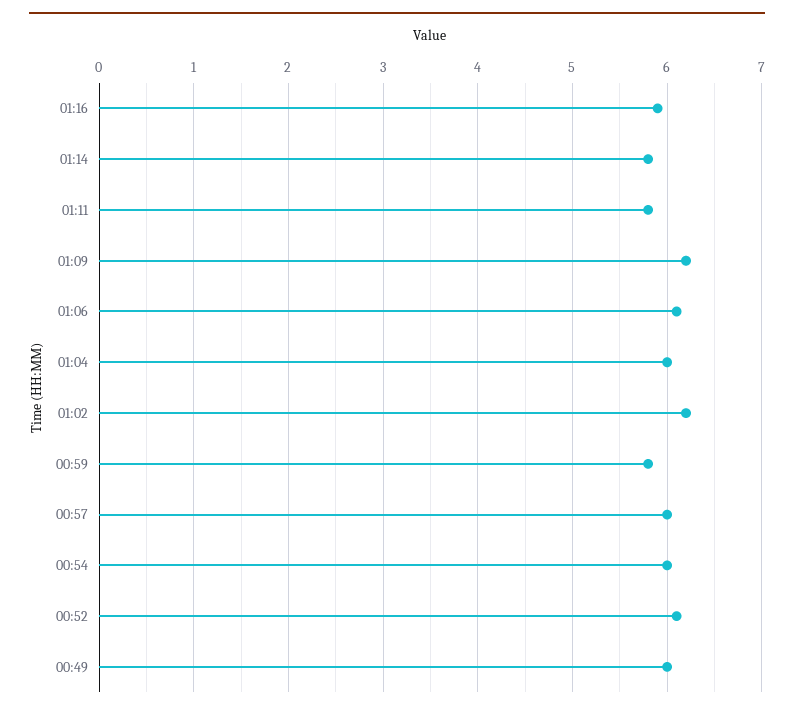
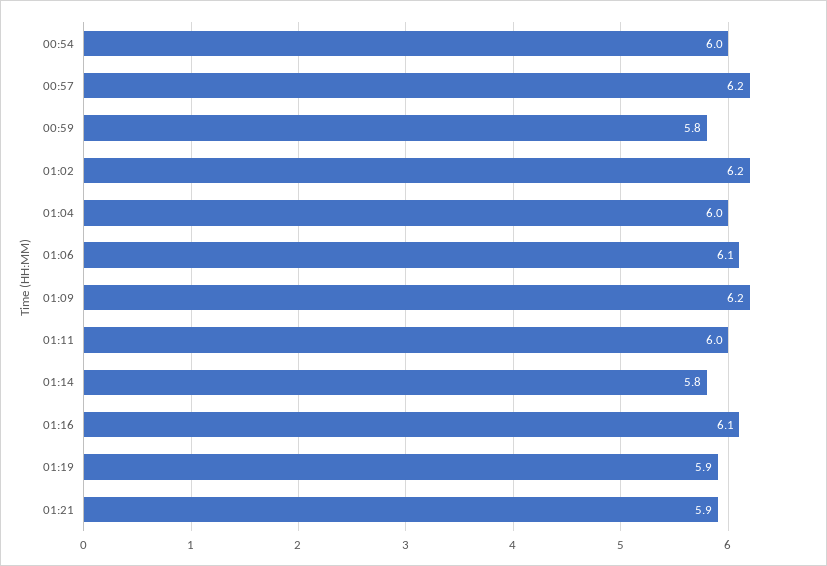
01:16: 5.9 -> 6.1
01:11: 5.8 -> 6
00:57: 6 -> 6.2
00:52: 6.1 -> none
00:49: 6 -> none
01:19: none -> 5.9
01:21: none -> 5.9

